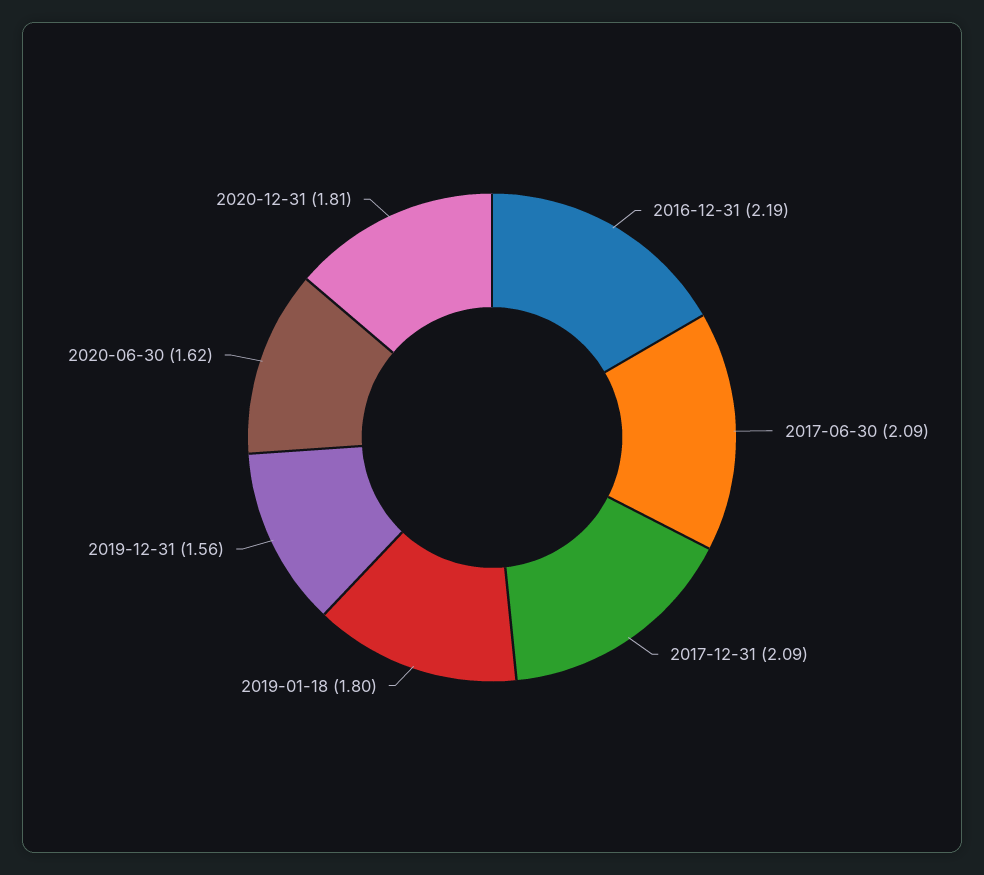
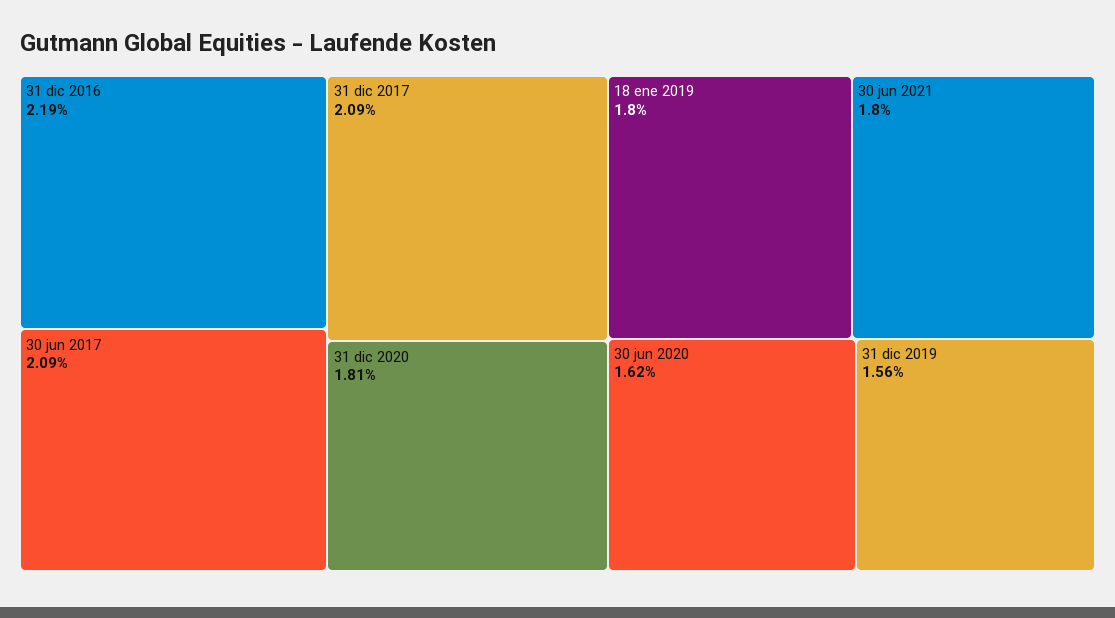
30 jun 2021: none -> 1.8

